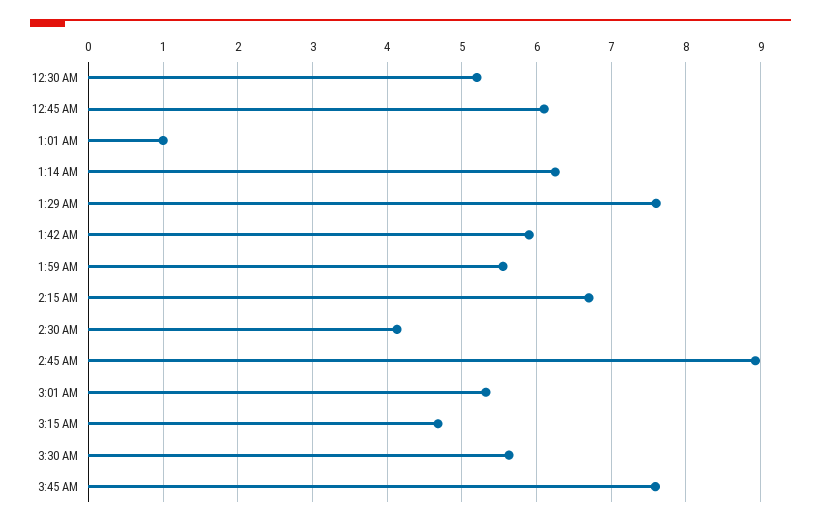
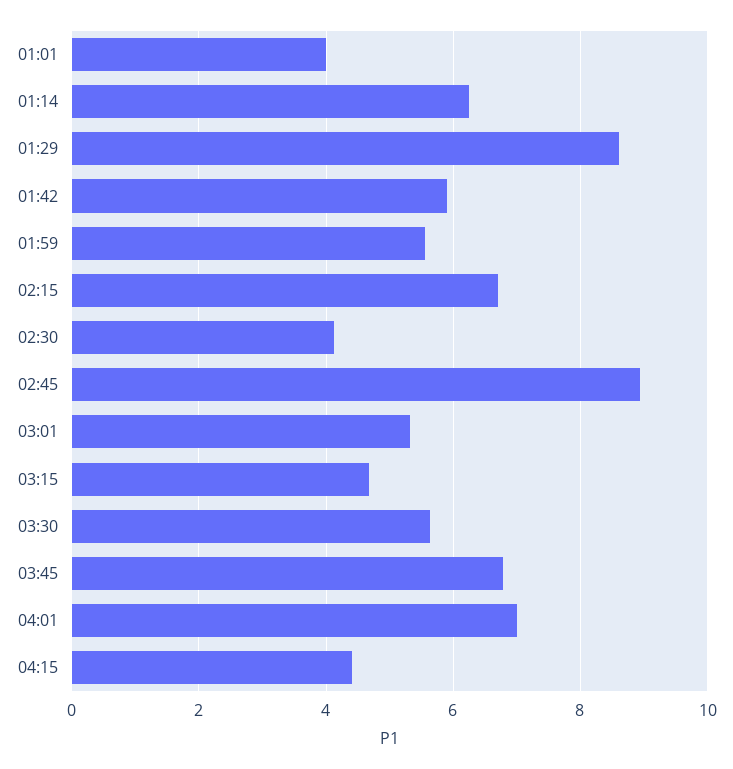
12:30 AM: 5.2 -> none
12:45 AM: 6.1 -> none
1:01 AM: 1 -> 4
1:29 AM: 7.6 -> 8.6
3:45 AM: 7.6 -> 6.8
04:01: none -> 7
04:15: none -> 4.4

